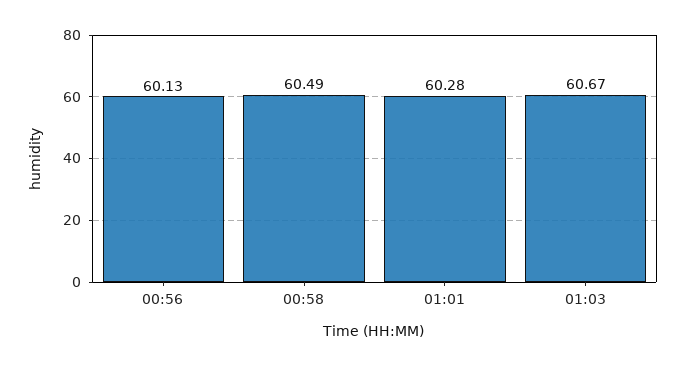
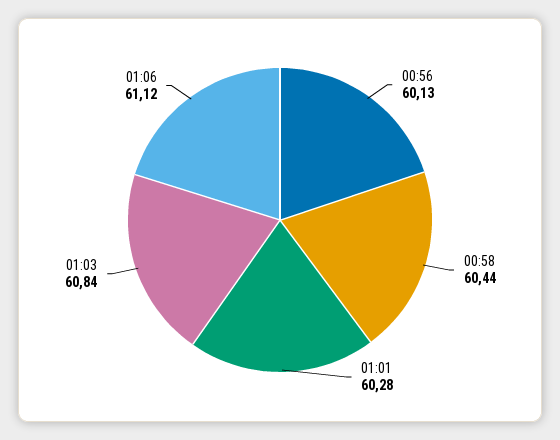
00:58: 60.49 -> 60.44
01:03: 60.67 -> 60.84
01:06: none -> 61.12

